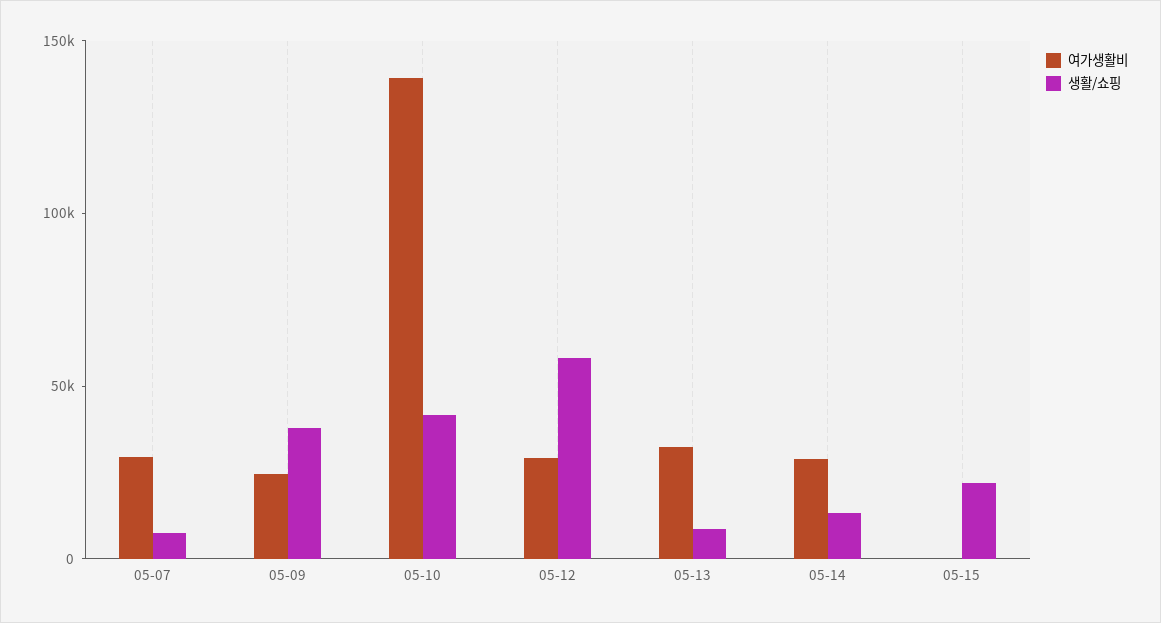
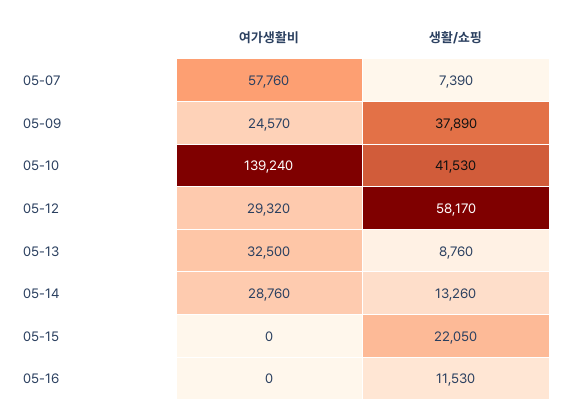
여가생활비, 05-07: 30000 -> 57760
여가생활비, 05-16: none -> 0
생활/쇼핑, 05-16: none -> 11530

